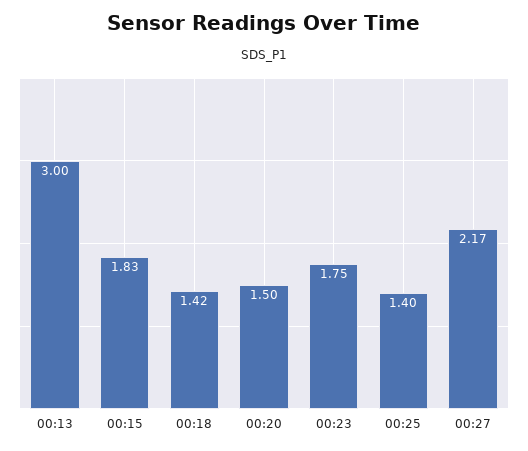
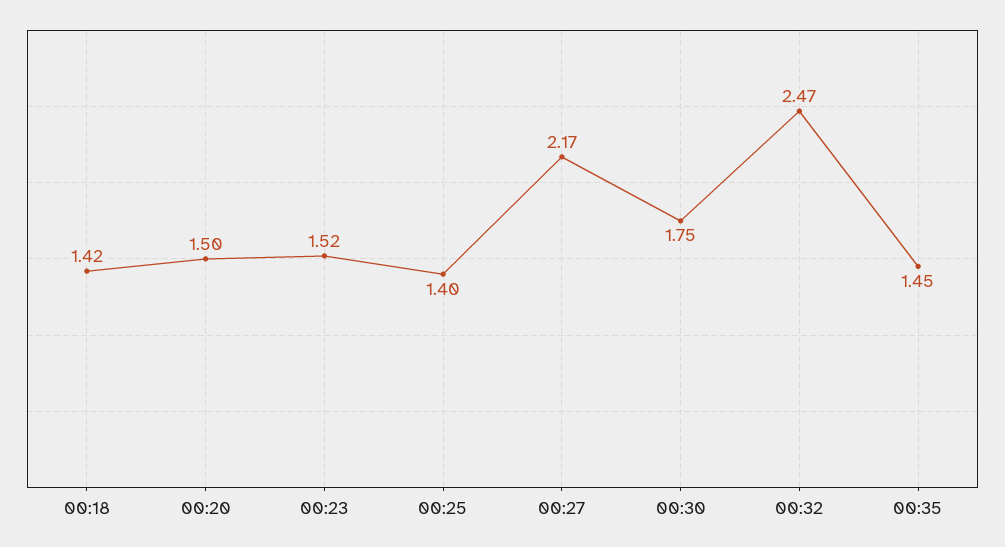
00:13: 3 -> none
00:15: 1.83 -> none
00:23: 1.75 -> 1.52
00:30: none -> 1.75
00:32: none -> 2.47
00:35: none -> 1.45

